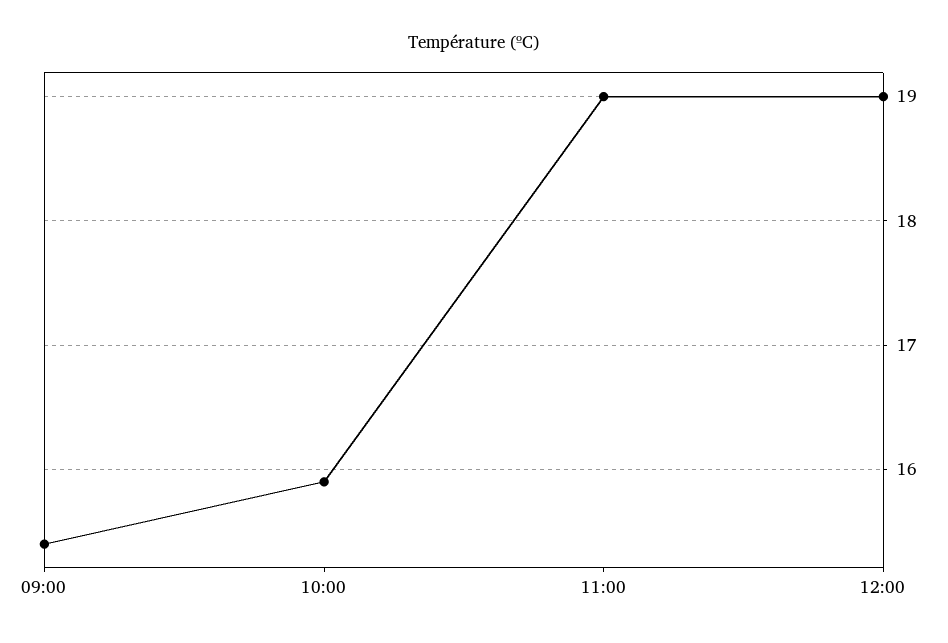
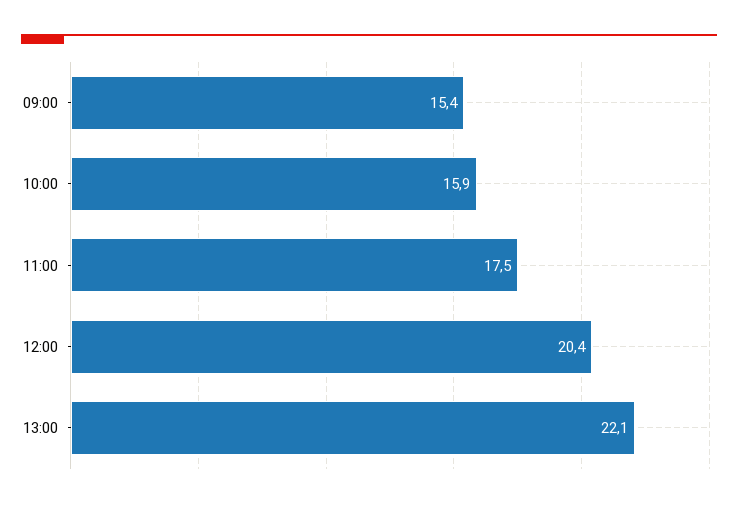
11:00: 19 -> 17.5
12:00: 19 -> 20.4
13:00: none -> 22.1

